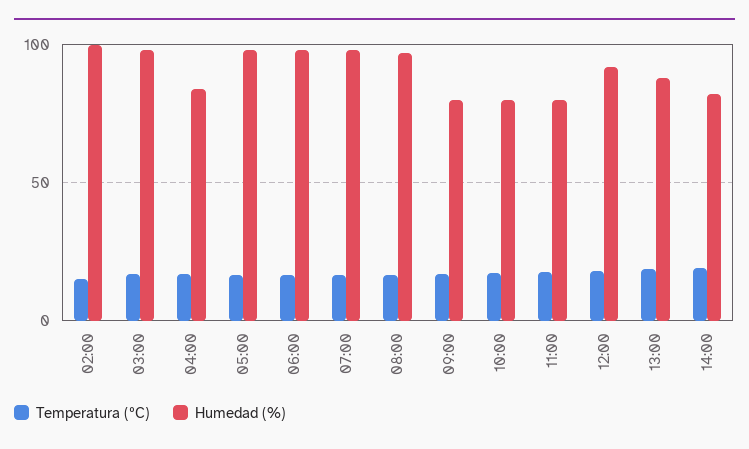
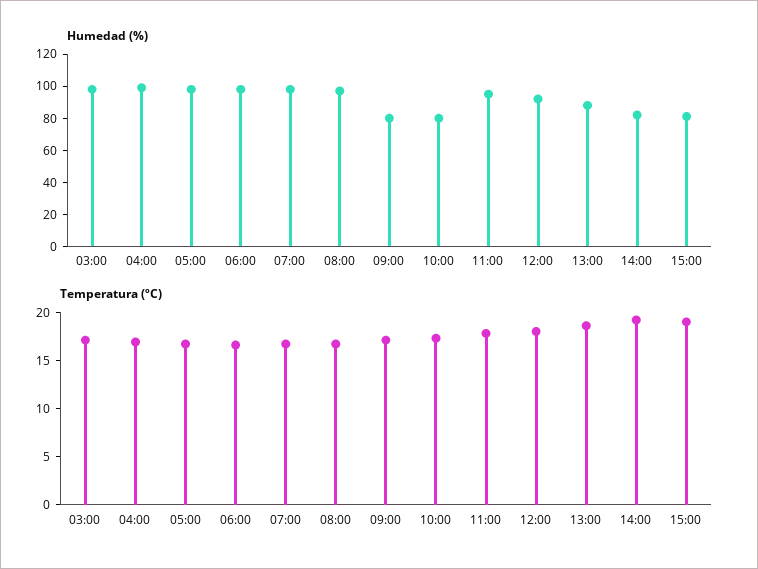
Temperatura (ºC), 02:00: 15 -> none
Humedad (%), 02:00: 100 -> none
Humedad (%), 04:00: 85 -> 100
Humedad (%), 11:00: 80 -> 95
Humedad (%), 15:00: none -> 80
Temperatura (ºC), 15:00: none -> 19

